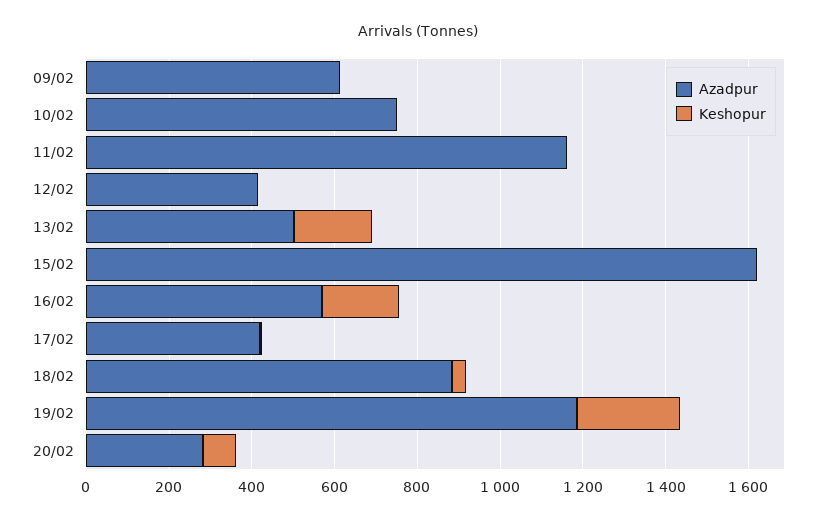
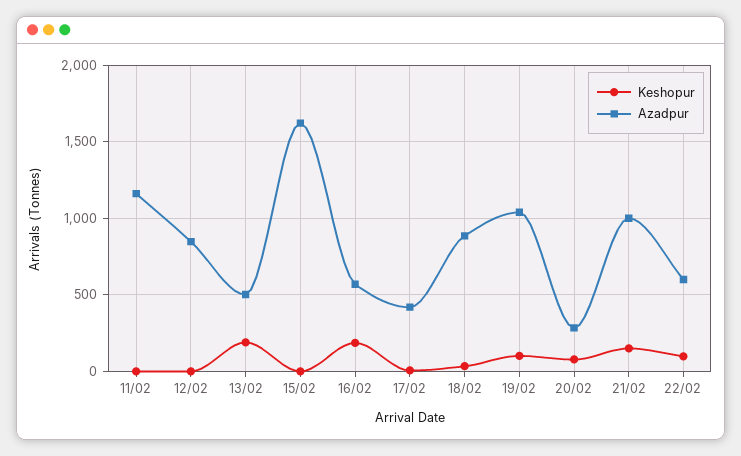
Azadpur, 09/02: 600 -> none
Keshopur, 09/02: 0 -> none
Azadpur, 10/02: 750 -> none
Keshopur, 10/02: 0 -> none
Azadpur, 12/02: 400 -> 850
Azadpur, 19/02: 1200 -> 1050
Keshopur, 19/02: 250 -> 100
Keshopur, 21/02: none -> 150
Azadpur, 21/02: none -> 1000
Keshopur, 22/02: none -> 100
Azadpur, 22/02: none -> 600

